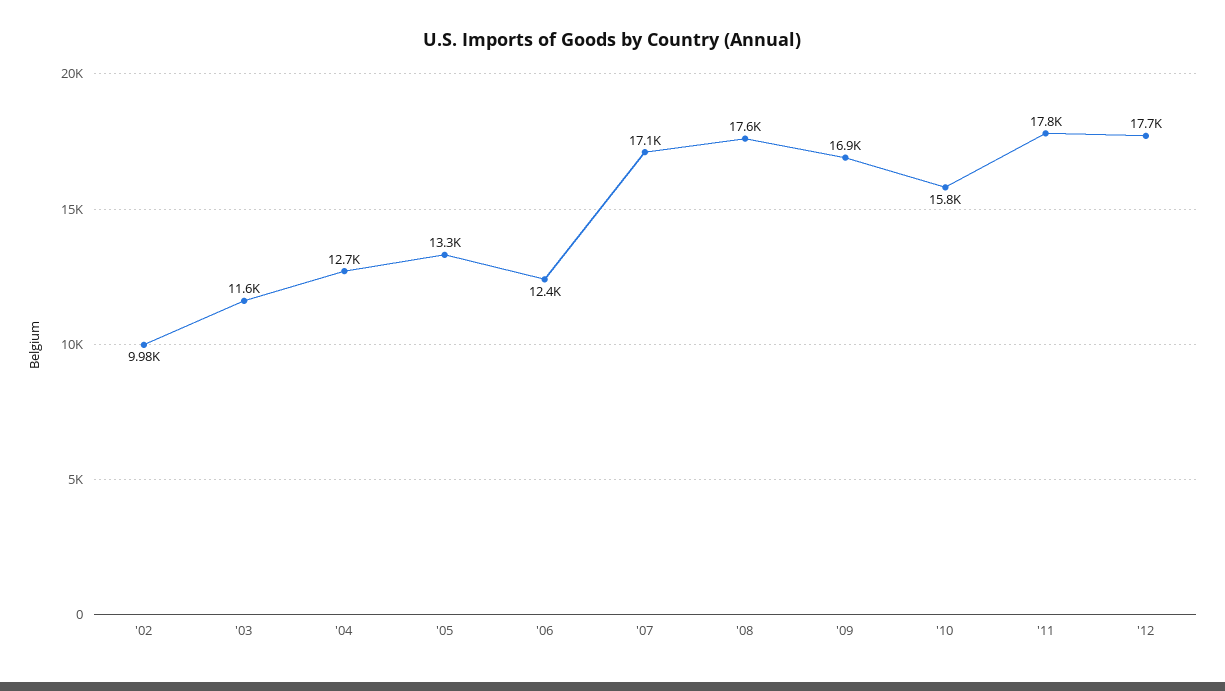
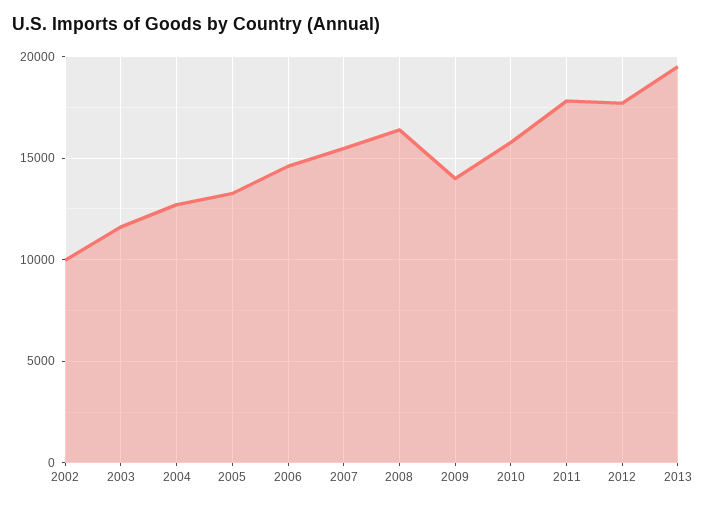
'06: 12400 -> 14500
'07: 17100 -> 15500
'08: 17600 -> 16500
'09: 16900 -> 14000
2013: none -> 19500

